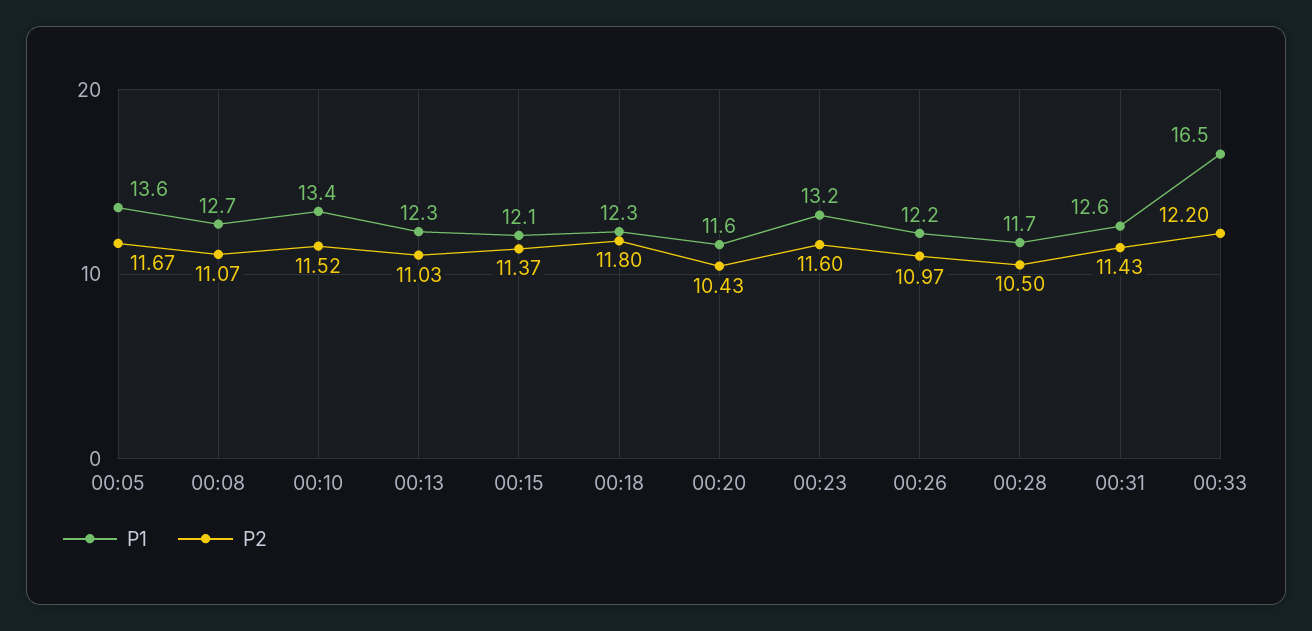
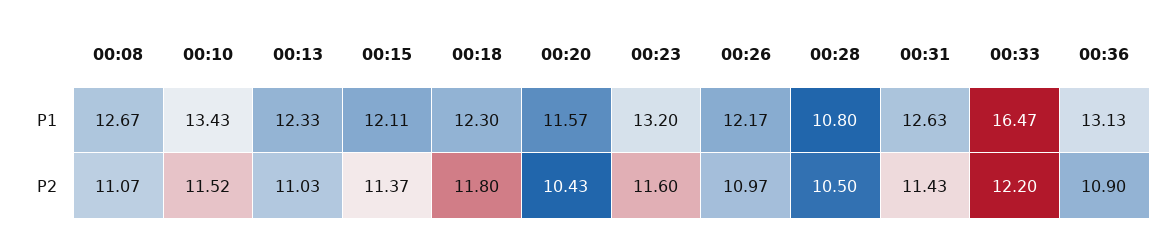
P1, 00:05: 13.6 -> none
P2, 00:05: 11.67 -> none
P1, 00:28: 11.7 -> 10.8
P1, 00:36: none -> 13.13
P2, 00:36: none -> 10.9

